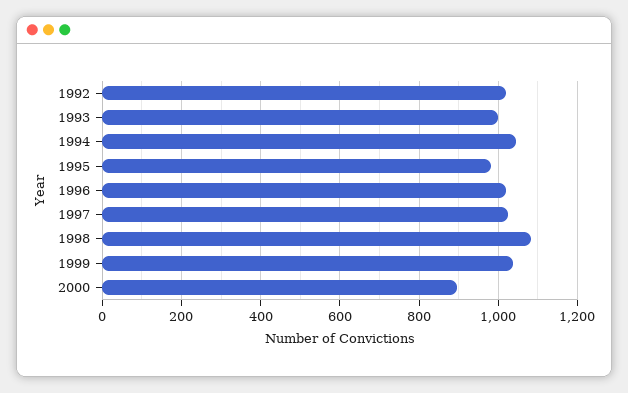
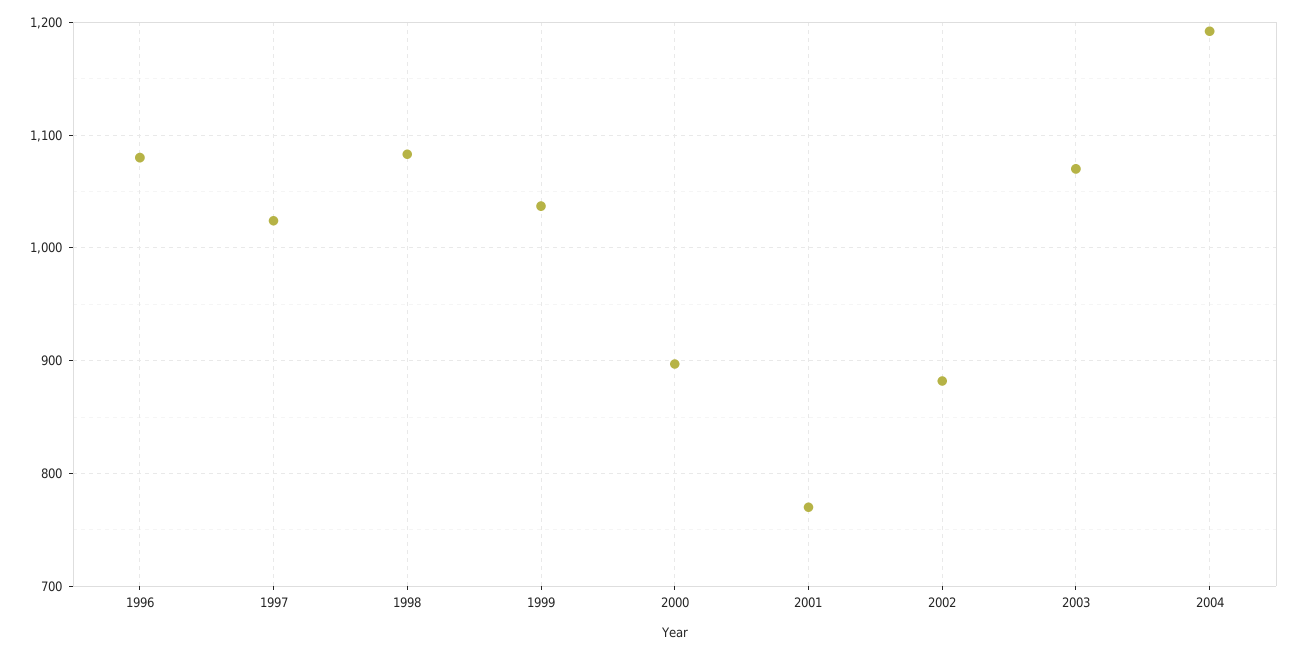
1992: 1020 -> none
1993: 1000 -> none
1994: 1040 -> none
1995: 980 -> none
1996: 1020 -> 1080
2001: none -> 770
2002: none -> 880
2003: none -> 1070
2004: none -> 1190

